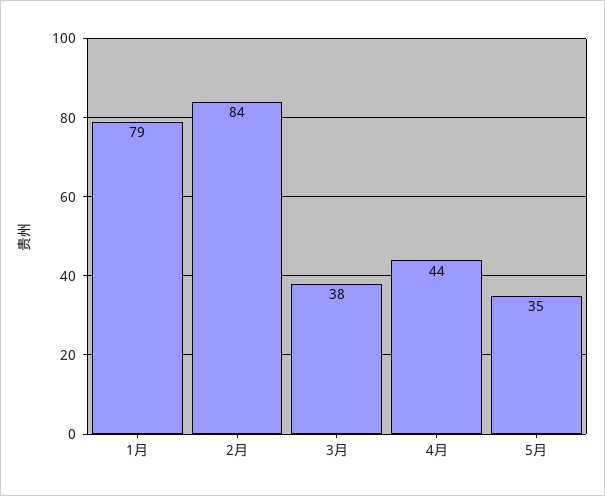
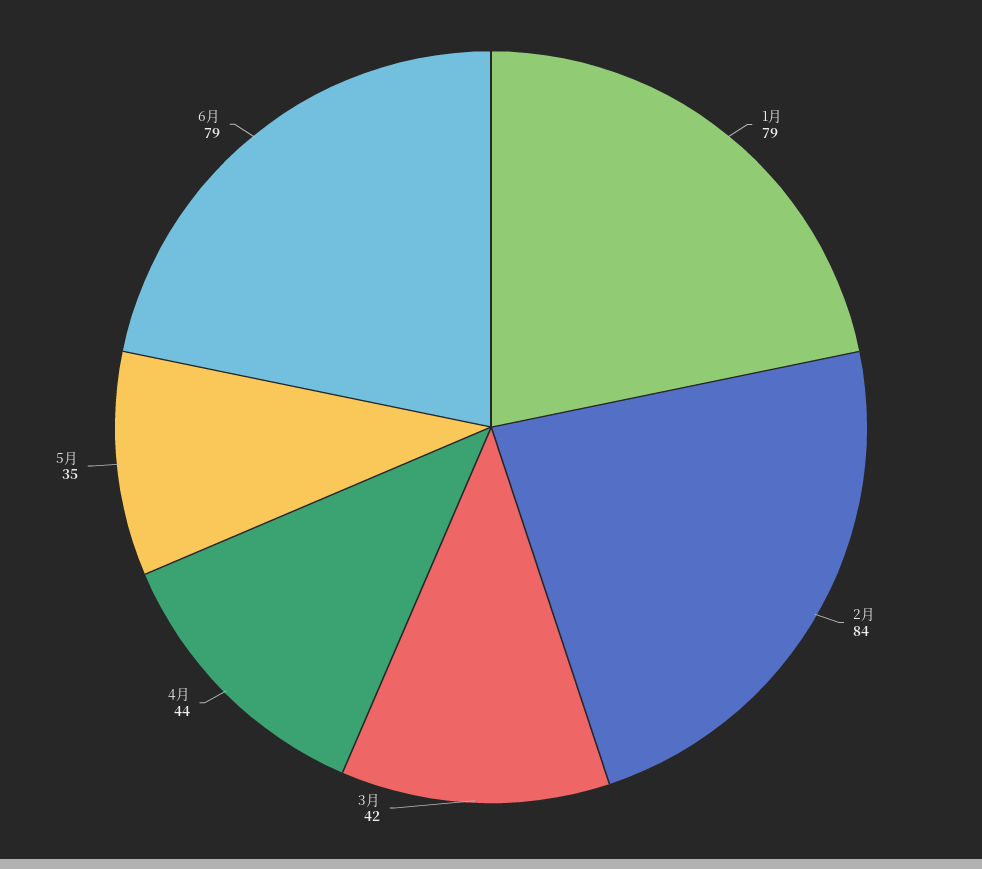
3月: 38 -> 42
6月: none -> 79

